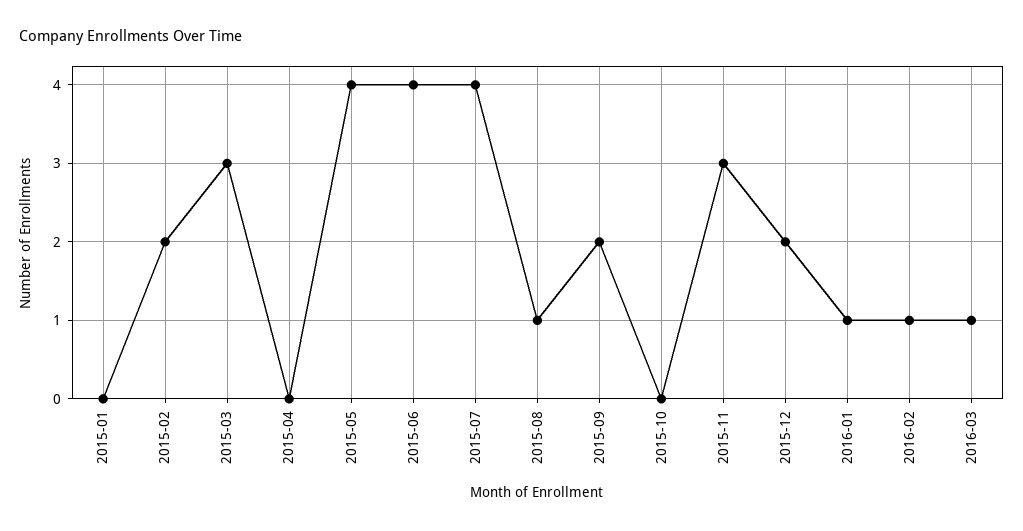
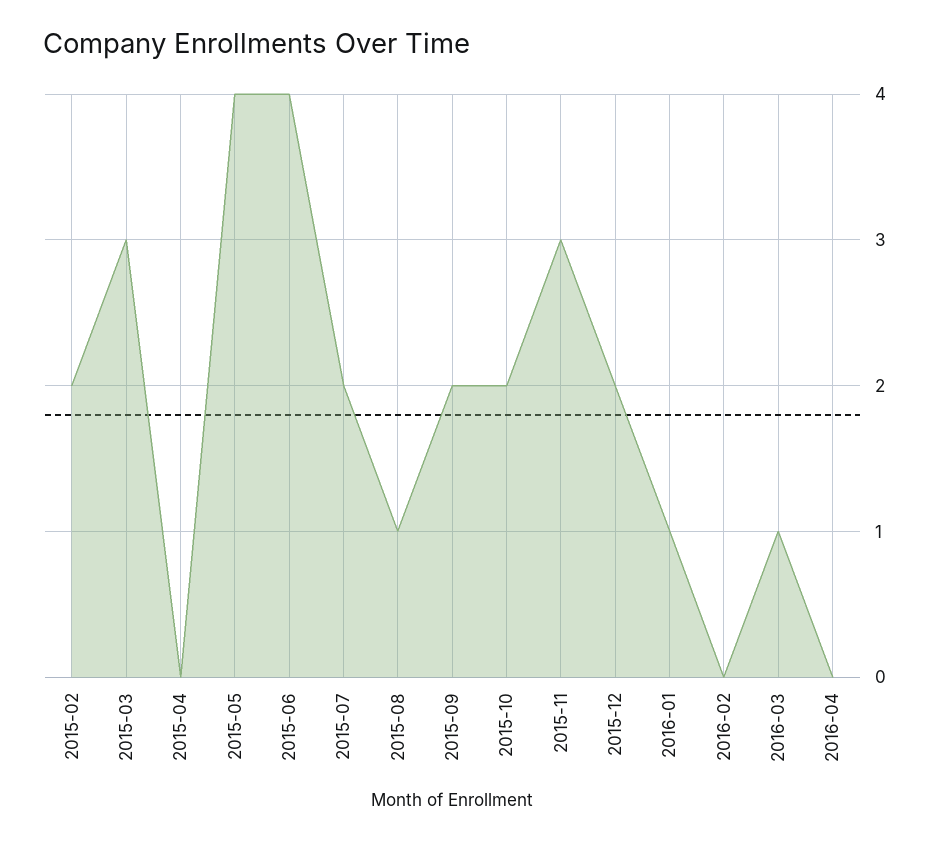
2015-01: 0 -> none
2015-07: 4 -> 2
2015-10: 0 -> 2
2016-02: 1 -> 0
2016-04: none -> 0

